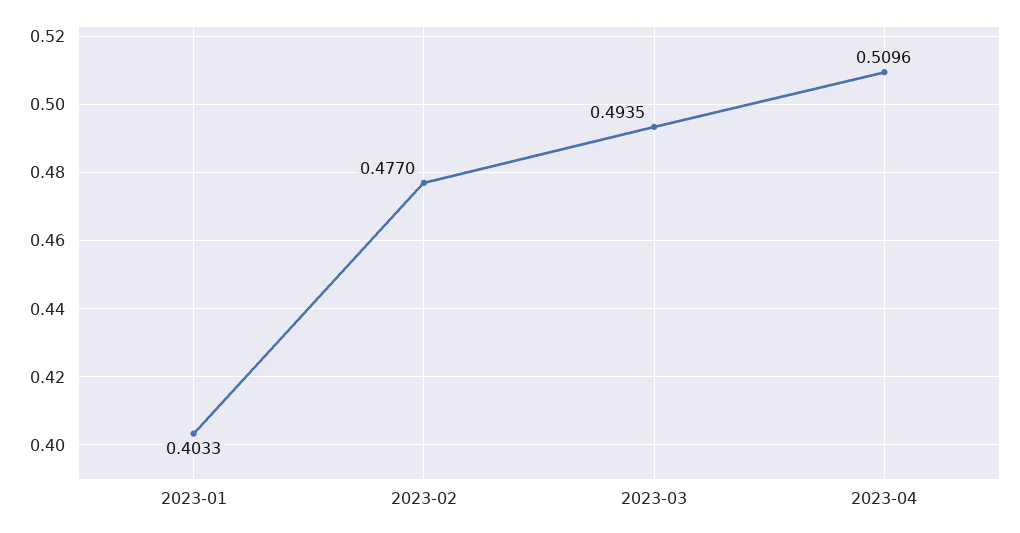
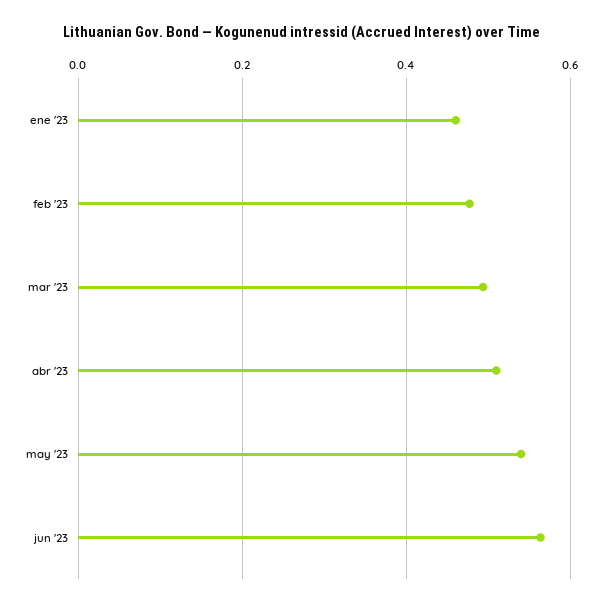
2023-01: 0.4033 -> 0.46
may '23: none -> 0.54
jun '23: none -> 0.56

